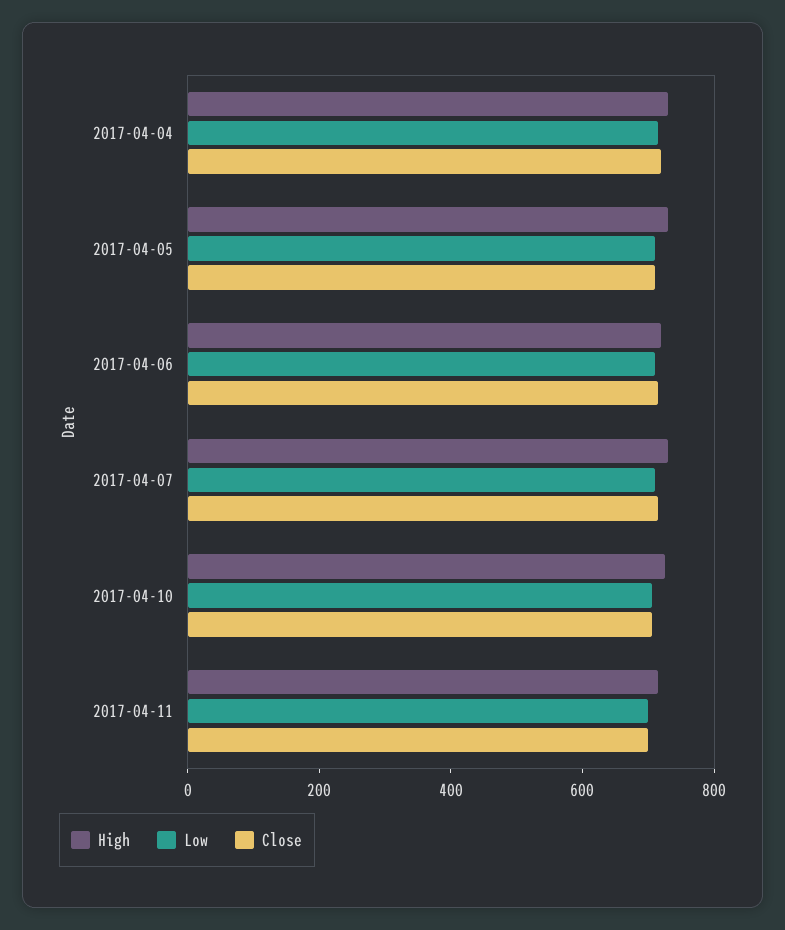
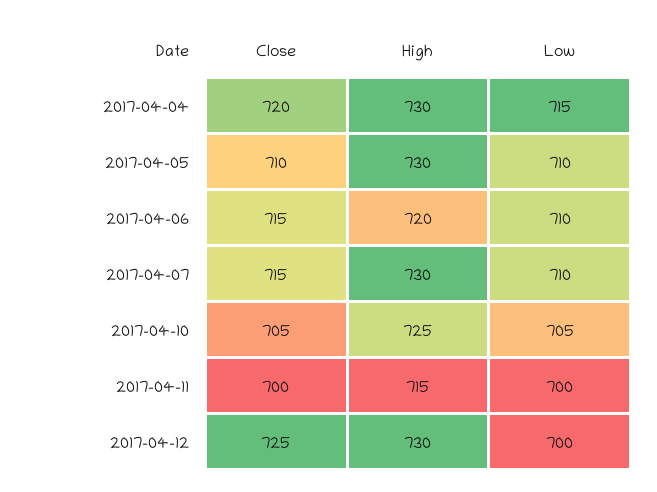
Close, 2017-04-12: none -> 725
High, 2017-04-12: none -> 730
Low, 2017-04-12: none -> 700

